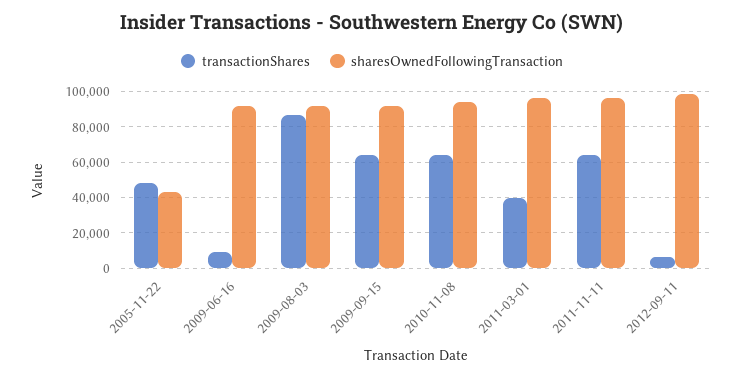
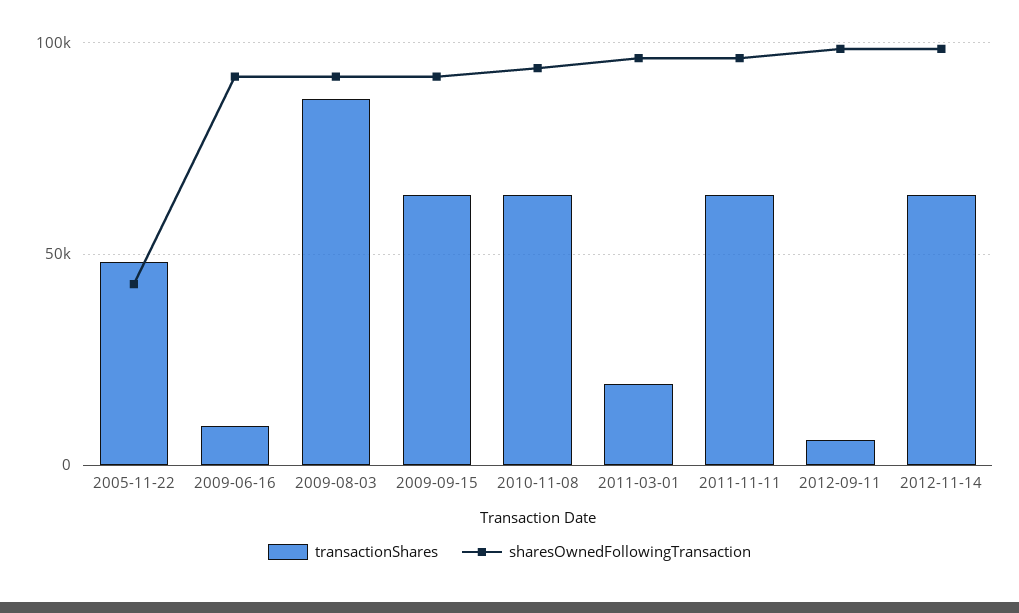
transactionShares, 2011-03-01: 40000 -> 20000
transactionShares, 2012-11-14: none -> 65000
sharesOwnedFollowingTransaction, 2012-11-14: none -> 100000

